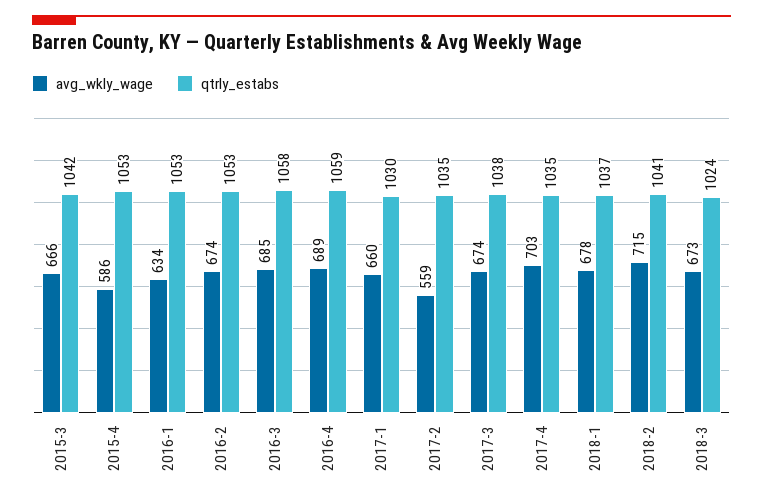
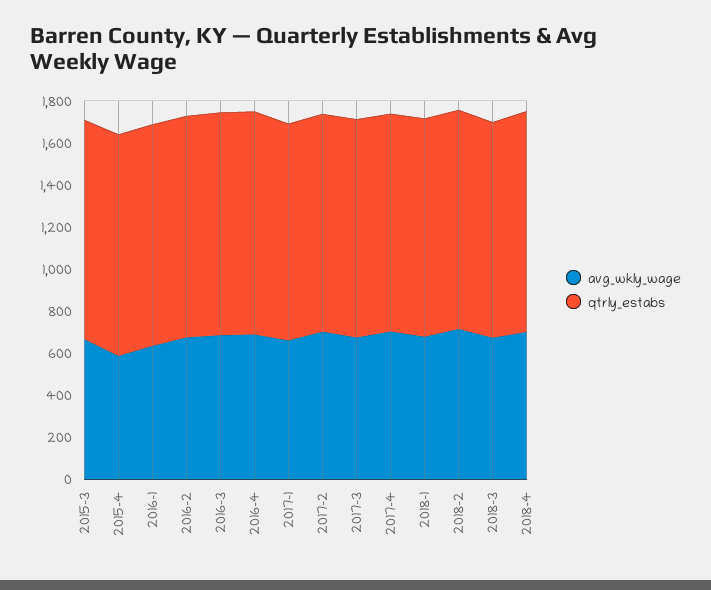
avg_wkly_wage, 2017-2: 559 -> 700
avg_wkly_wage, 2018-4: none -> 700
qtrly_estabs, 2018-4: none -> 1050

